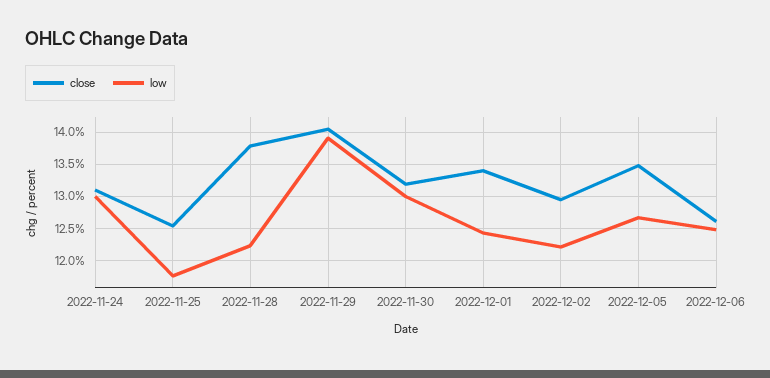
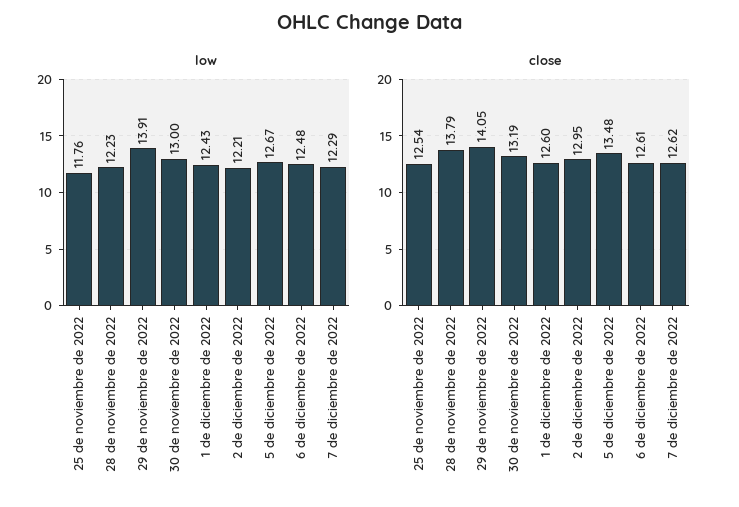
close, 2022-11-24: 13.1 -> none
low, 2022-11-24: 13 -> none
close, 2022-12-01: 13.4 -> 12.6
low, 7 de diciembre de 2022: none -> 12.29
close, 7 de diciembre de 2022: none -> 12.62

